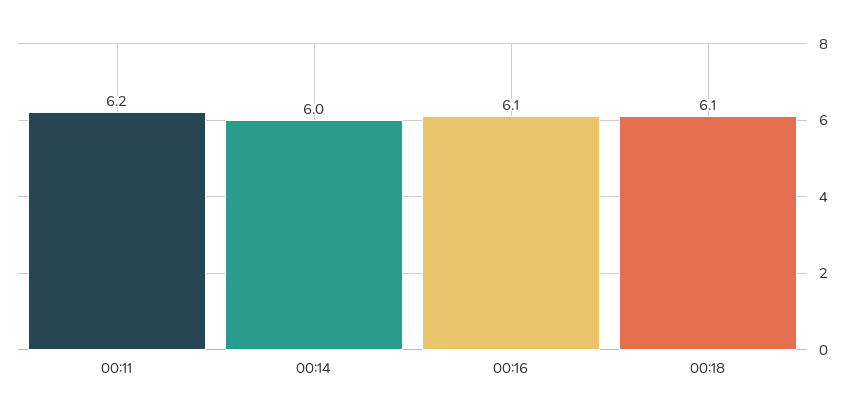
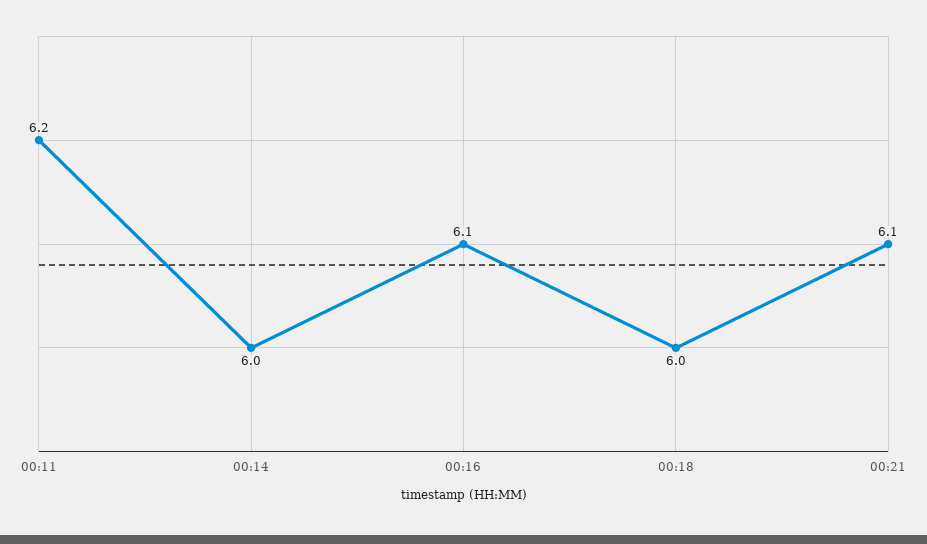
00:18: 6.1 -> 6
00:21: none -> 6.1

